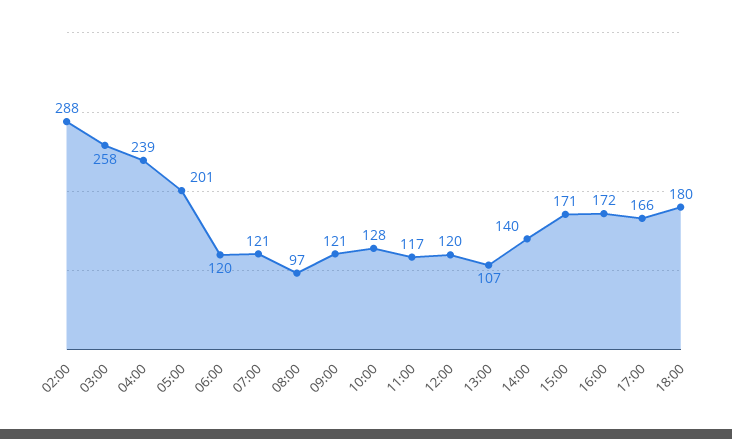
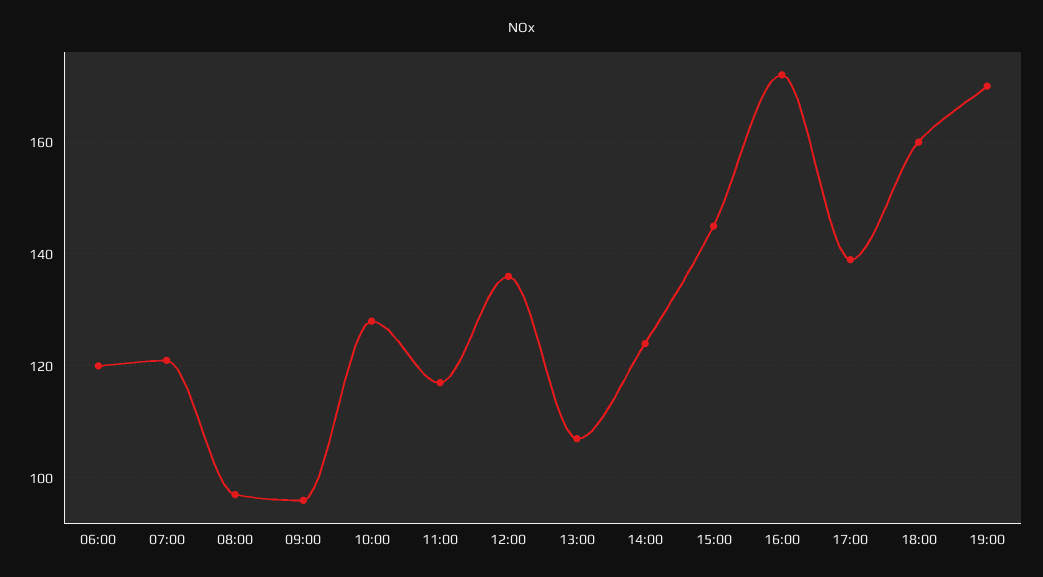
02:00: 288 -> none
03:00: 258 -> none
04:00: 239 -> none
05:00: 201 -> none
09:00: 121 -> 95
12:00: 120 -> 135
14:00: 140 -> 125
15:00: 171 -> 145
17:00: 166 -> 140
18:00: 180 -> 160
19:00: none -> 170

